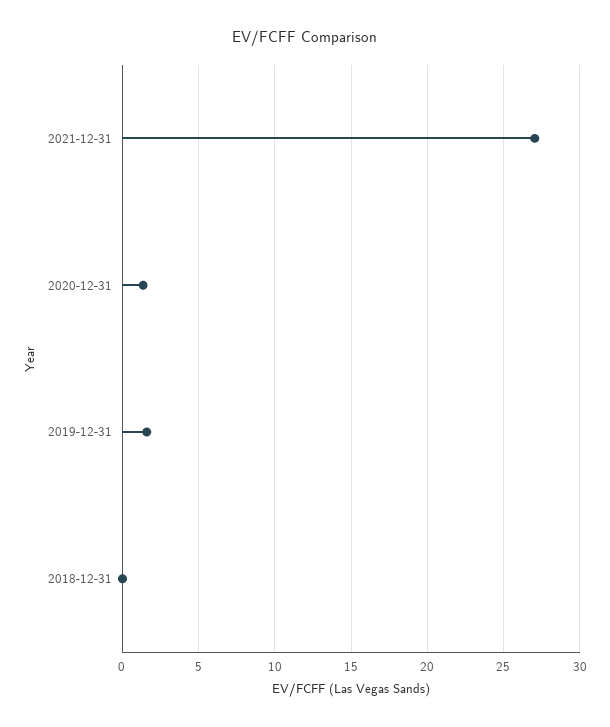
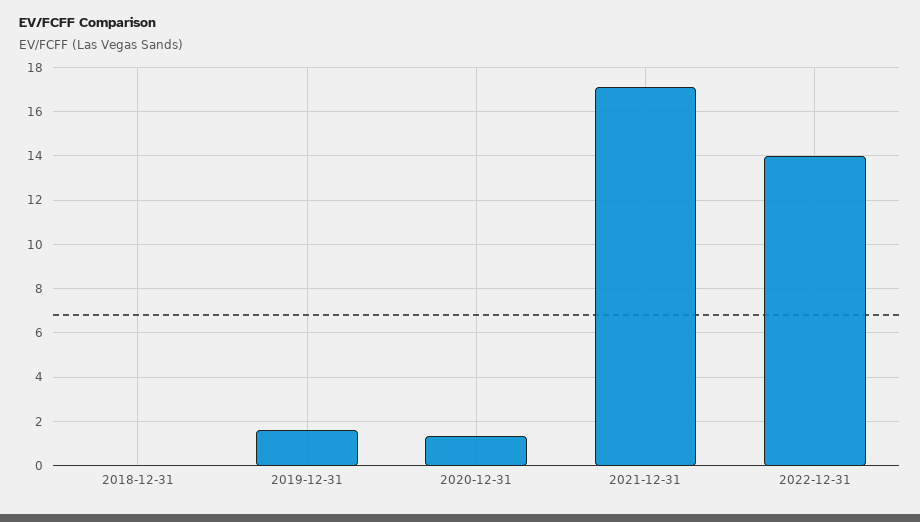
2021-12-31: 27 -> 17
2022-12-31: none -> 14

